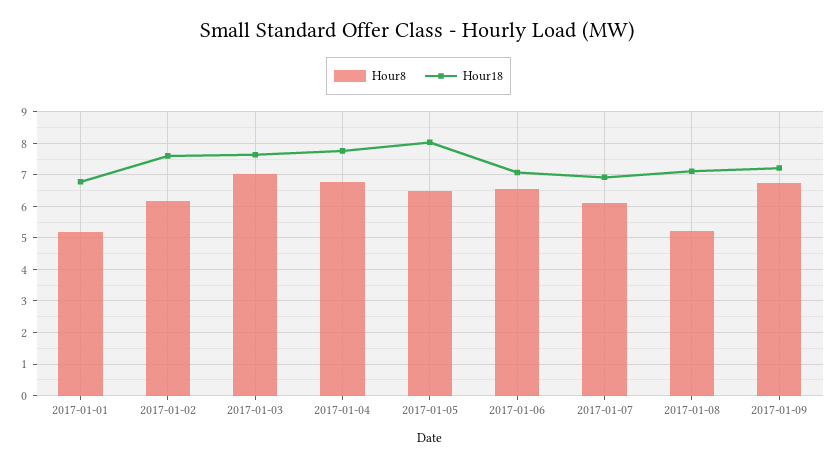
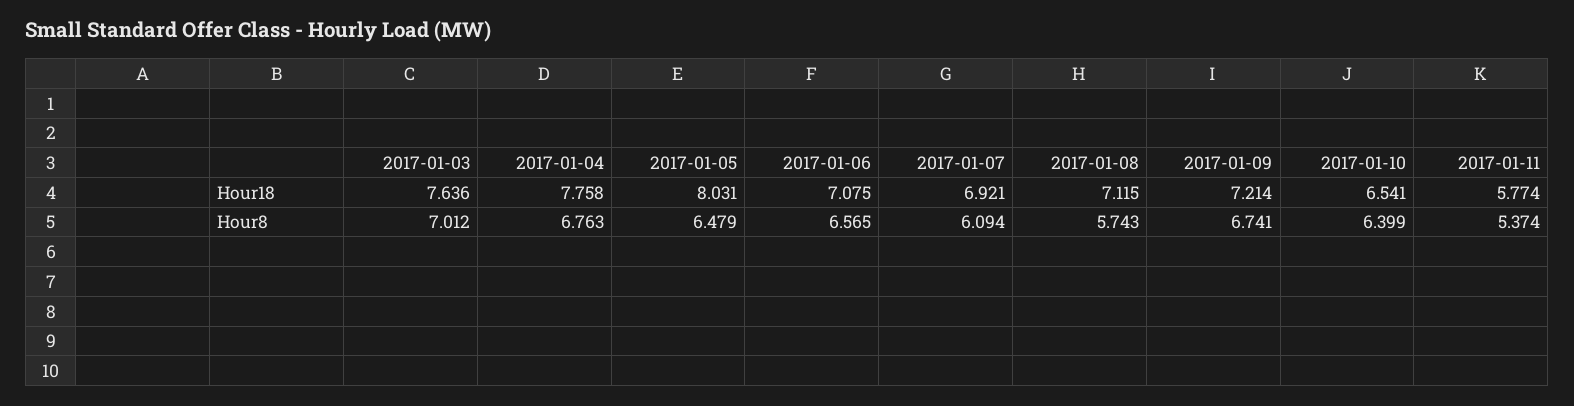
Hour8, 2017-01-01: 5.2 -> none
Hour18, 2017-01-01: 6.8 -> none
Hour8, 2017-01-02: 6.2 -> none
Hour18, 2017-01-02: 7.6 -> none
Hour8, 2017-01-08: 5.2 -> 5.743
Hour18, 2017-01-10: none -> 6.541
Hour18, 2017-01-11: none -> 5.774
Hour8, 2017-01-10: none -> 6.399
Hour8, 2017-01-11: none -> 5.374

